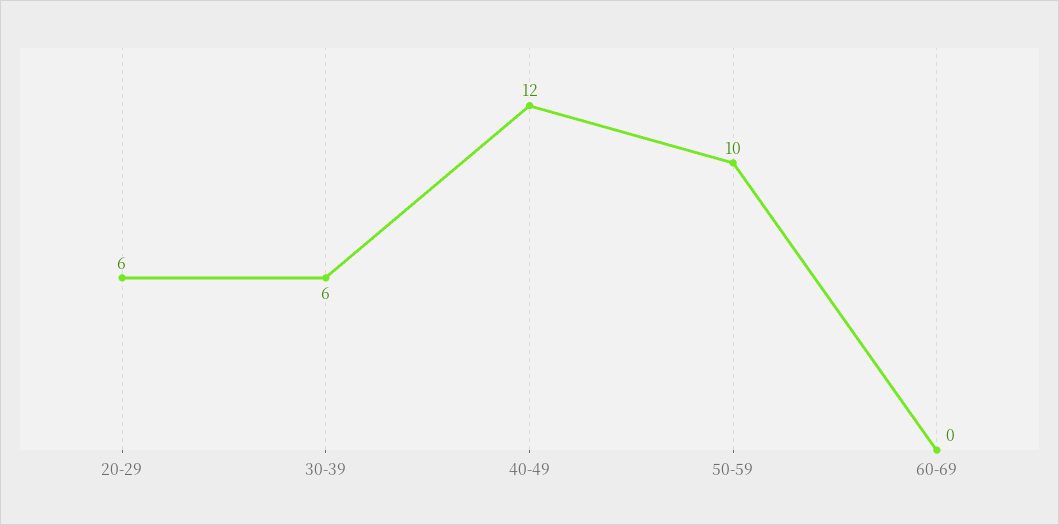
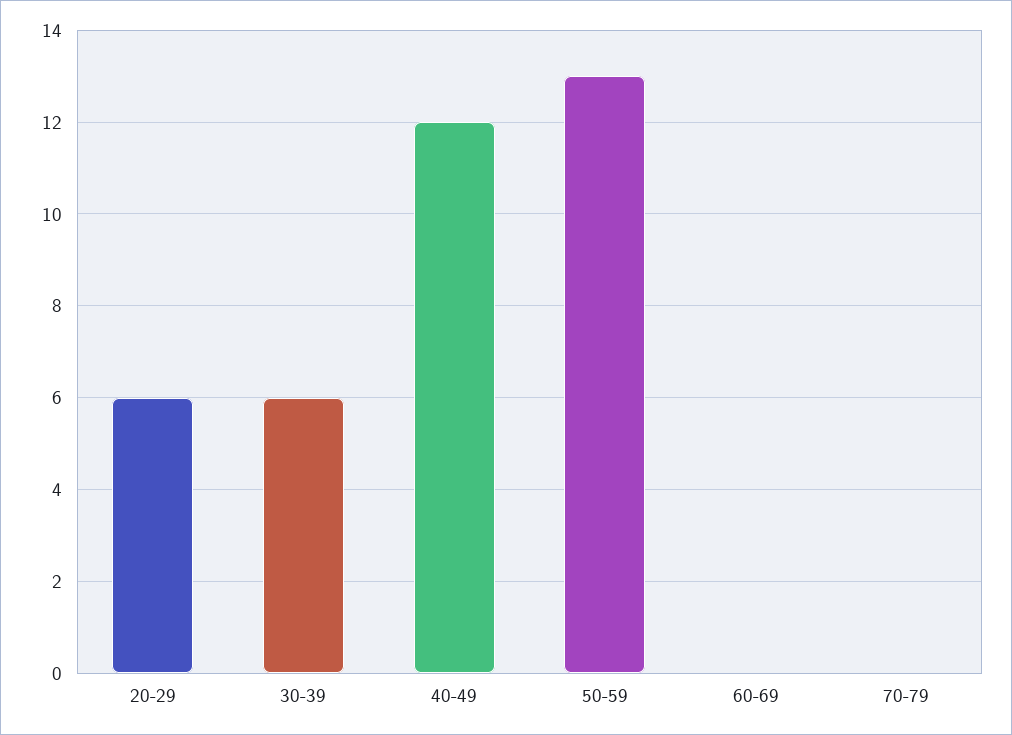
50-59: 10 -> 13
70-79: none -> 0

